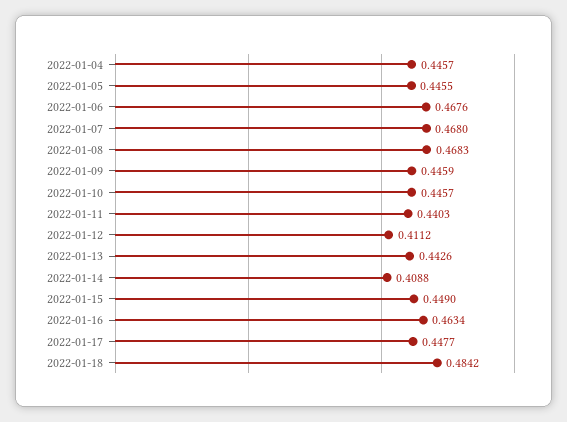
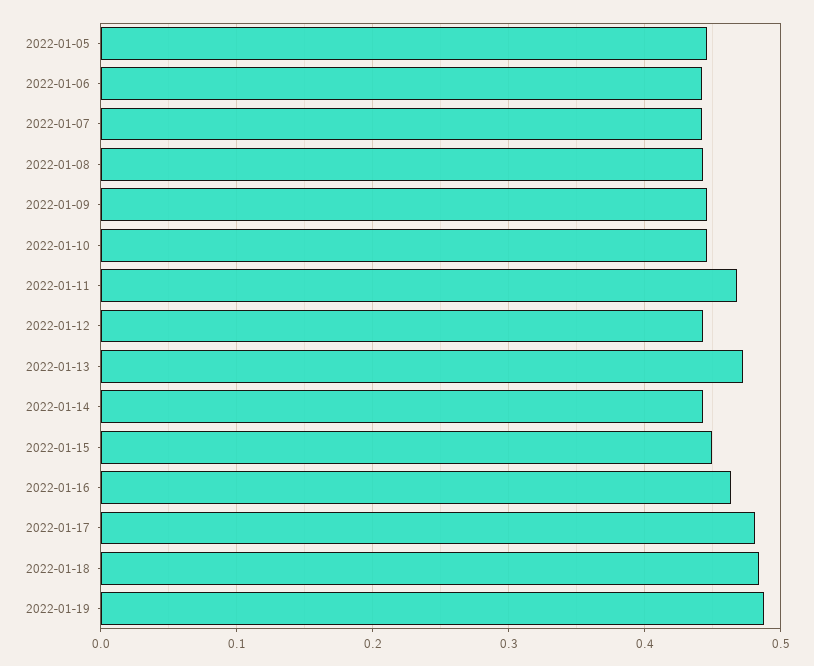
2022-01-04: 0.4457 -> none
2022-01-06: 0.4676 -> 0.44
2022-01-07: 0.468 -> 0.44
2022-01-08: 0.4683 -> 0.44
2022-01-11: 0.4403 -> 0.47
2022-01-12: 0.4112 -> 0.44
2022-01-13: 0.4426 -> 0.47
2022-01-14: 0.4088 -> 0.44
2022-01-17: 0.4477 -> 0.48
2022-01-19: none -> 0.49

